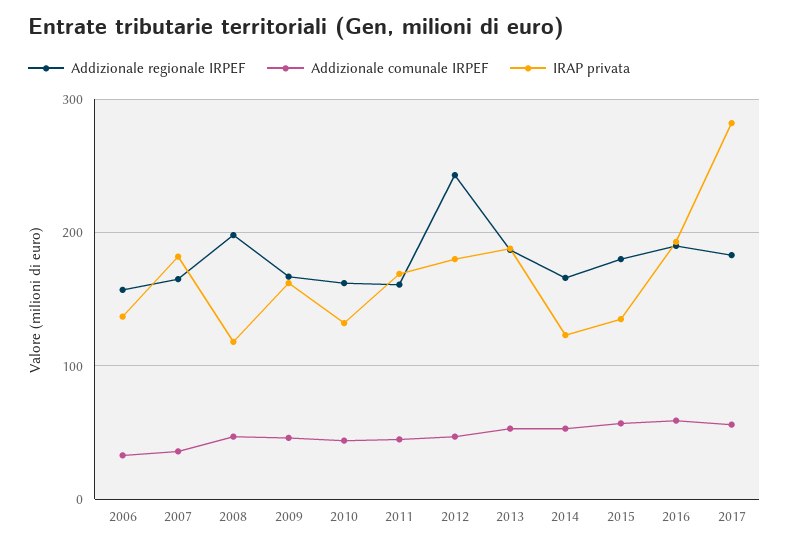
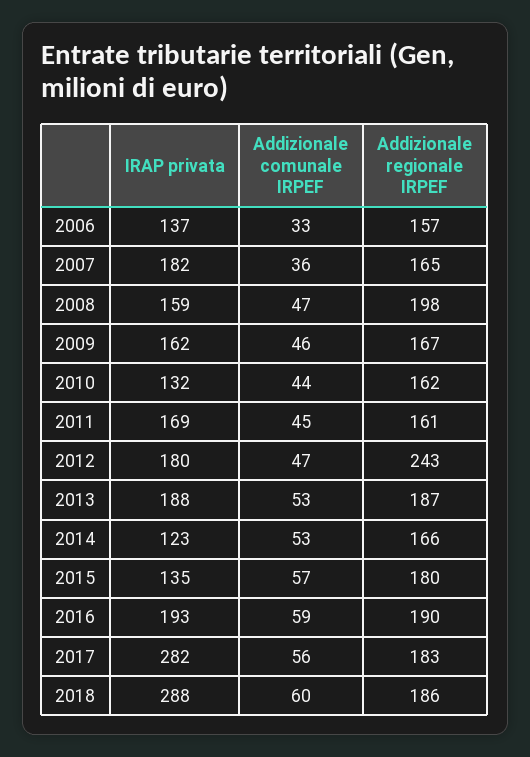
IRAP privata, 2008: 120 -> 159
IRAP privata, 2018: none -> 288
Addizionale comunale IRPEF, 2018: none -> 60
Addizionale regionale IRPEF, 2018: none -> 186

